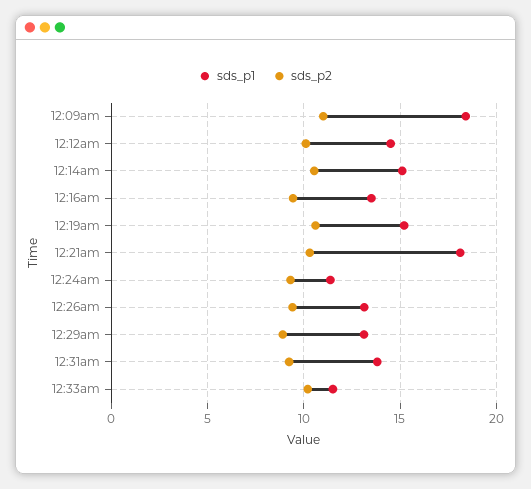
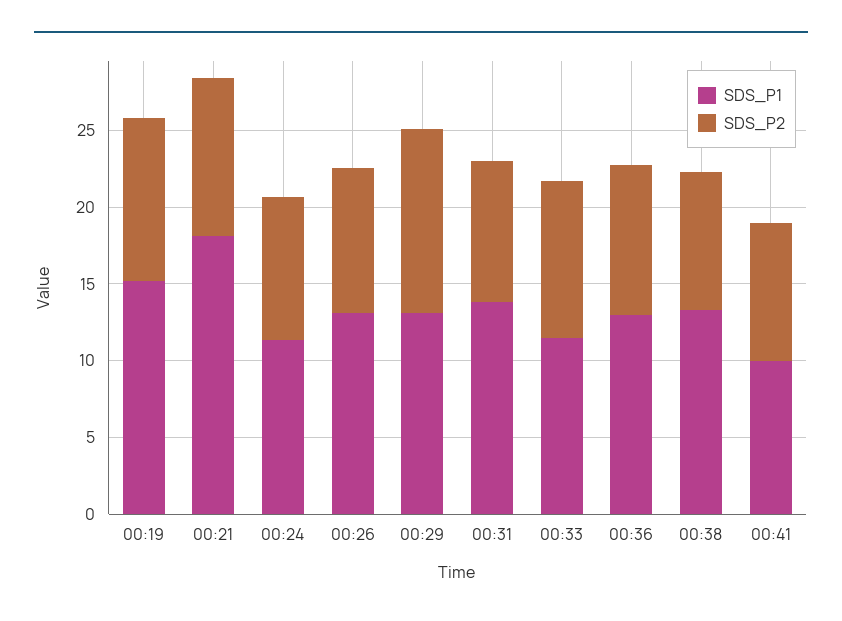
sds_p1, 12:09am: 18.5 -> none
sds_p2, 12:09am: 11 -> none
sds_p1, 12:12am: 14.5 -> none
sds_p2, 12:12am: 10 -> none
sds_p1, 12:14am: 15 -> none
sds_p2, 12:14am: 10.5 -> none
sds_p1, 12:16am: 13.5 -> none
sds_p2, 12:16am: 9.5 -> none
sds_p2, 12:29am: 9 -> 12
sds_p1, 00:36: none -> 13
sds_p2, 00:36: none -> 10
sds_p1, 00:38: none -> 13
sds_p2, 00:38: none -> 9
sds_p1, 00:41: none -> 10
sds_p2, 00:41: none -> 9

